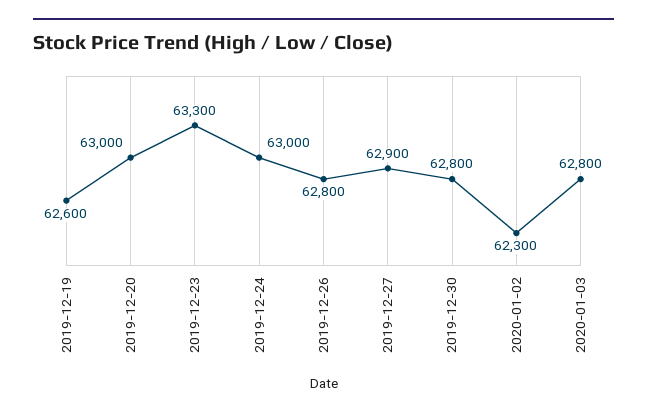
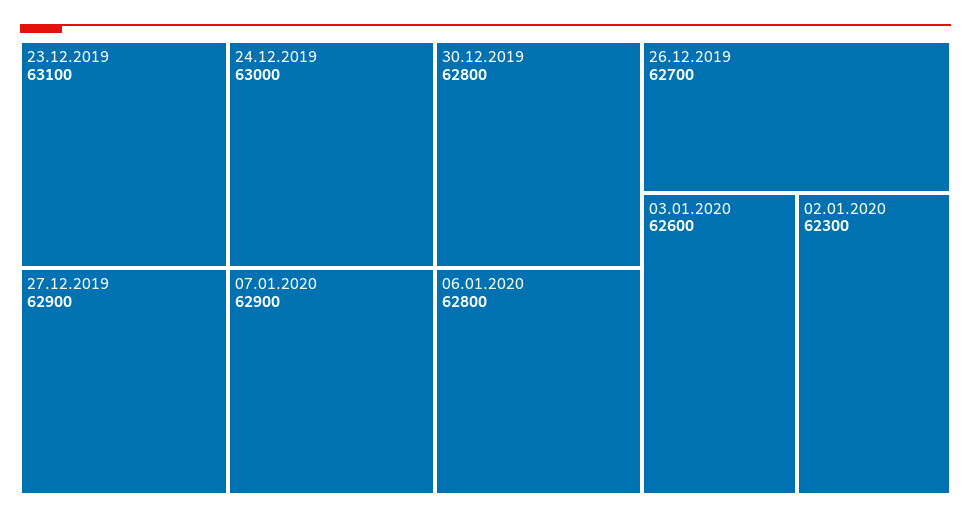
2019-12-19: 62600 -> none
2019-12-20: 63000 -> none
2019-12-23: 63300 -> 63100
2019-12-26: 62800 -> 62700
2020-01-03: 62800 -> 62600
07.01.2020: none -> 62900
06.01.2020: none -> 62800

